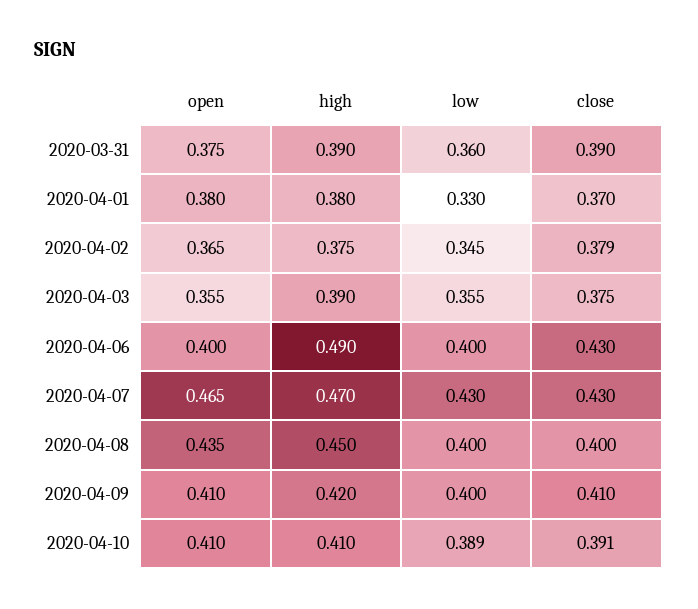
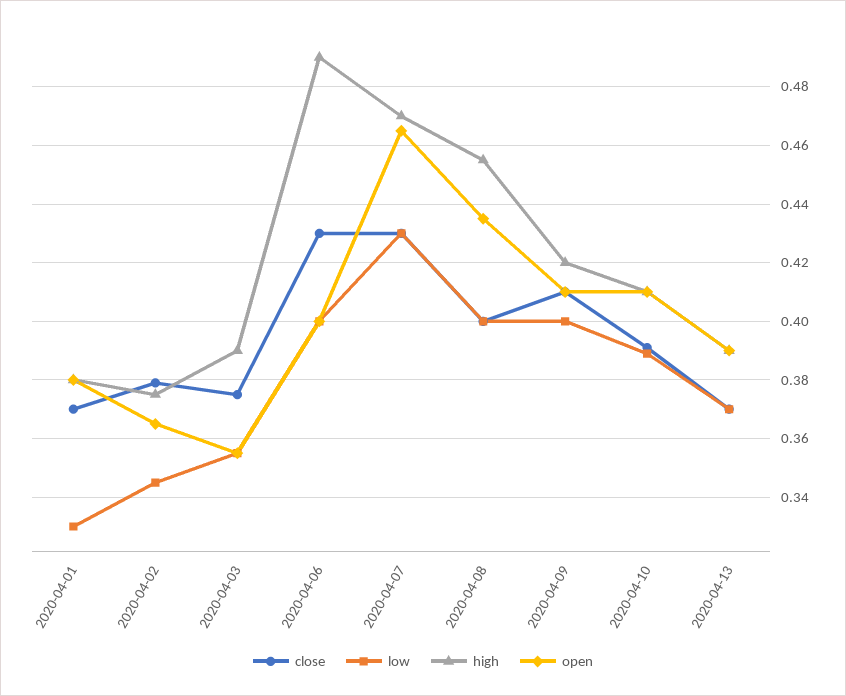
open, 2020-03-31: 0.375 -> none
high, 2020-03-31: 0.39 -> none
low, 2020-03-31: 0.36 -> none
close, 2020-03-31: 0.39 -> none
high, 2020-04-08: 0.45 -> 0.455
close, 2020-04-13: none -> 0.37
low, 2020-04-13: none -> 0.37
high, 2020-04-13: none -> 0.39
open, 2020-04-13: none -> 0.39

